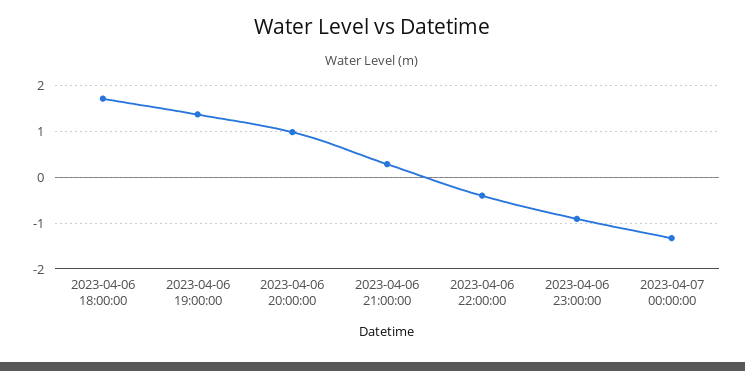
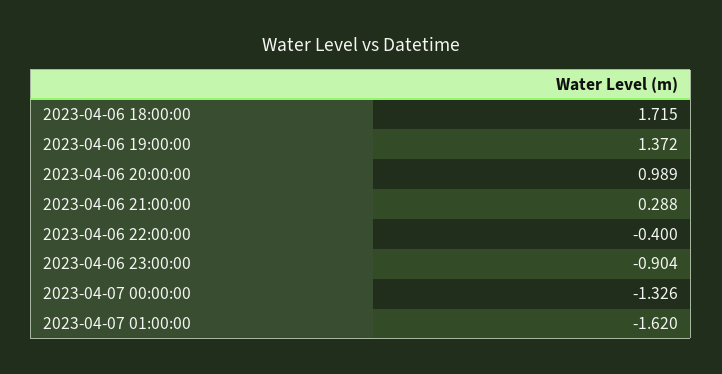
2023-04-07 01:00:00: none -> -1.62

